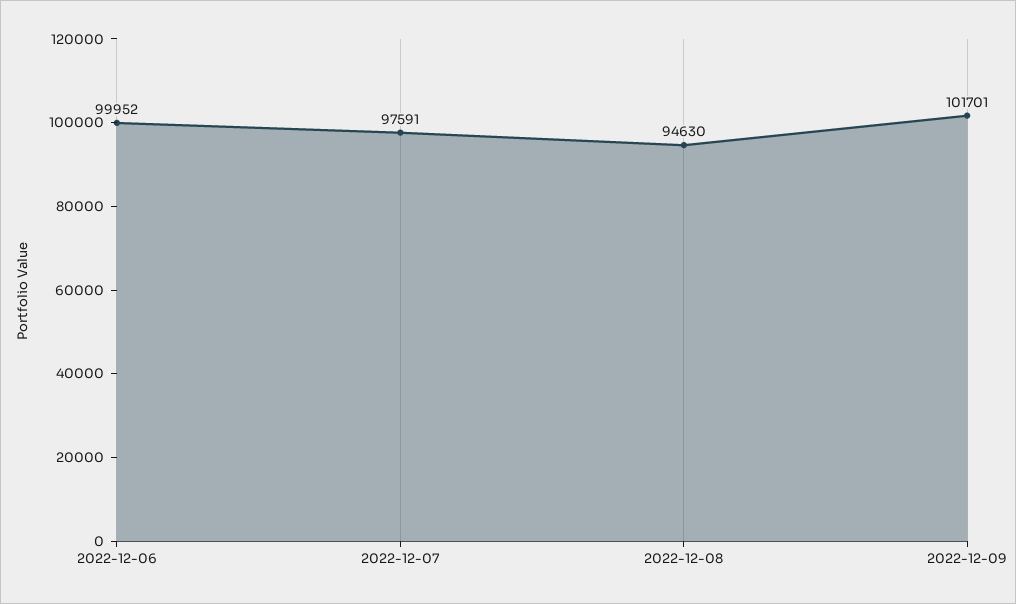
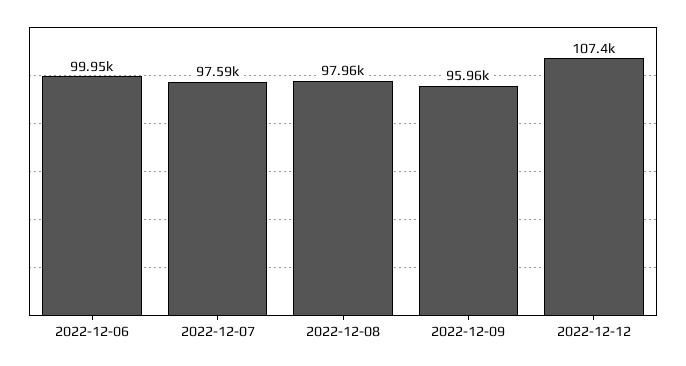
2022-12-08: 94630 -> 97960
2022-12-09: 101701 -> 95960
2022-12-12: none -> 107400

